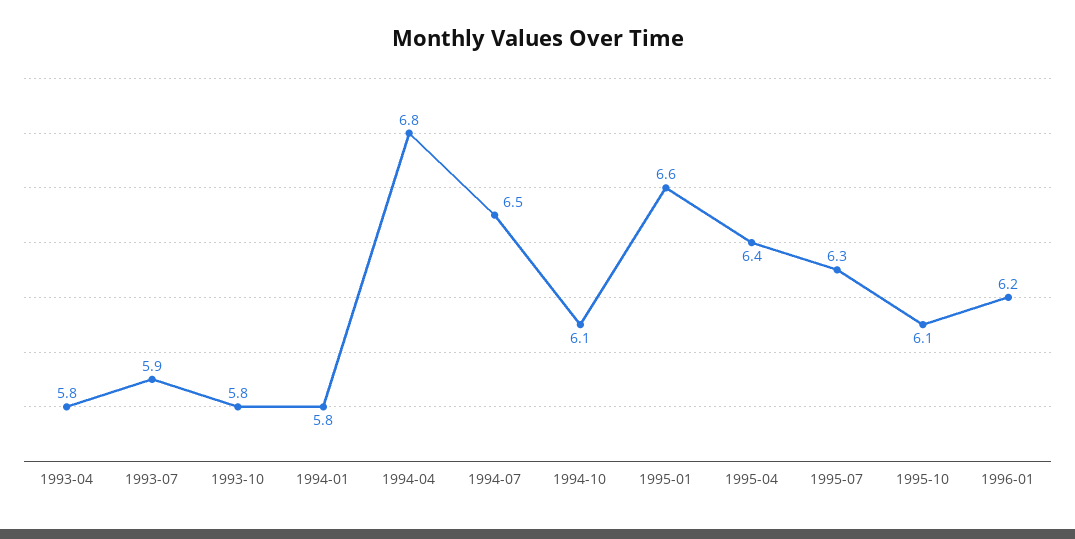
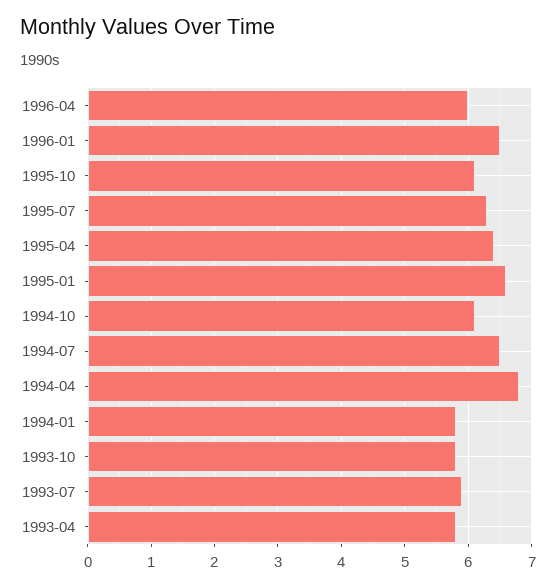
1996-01: 6.2 -> 6.5
1996-04: none -> 6

